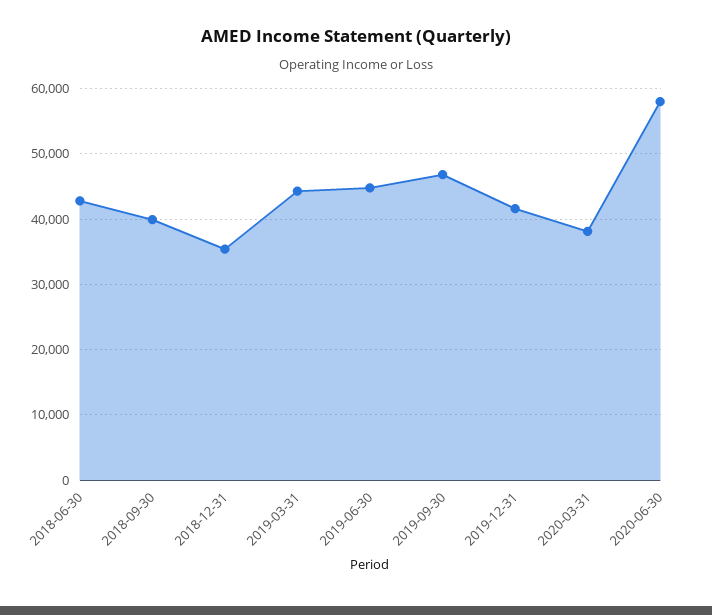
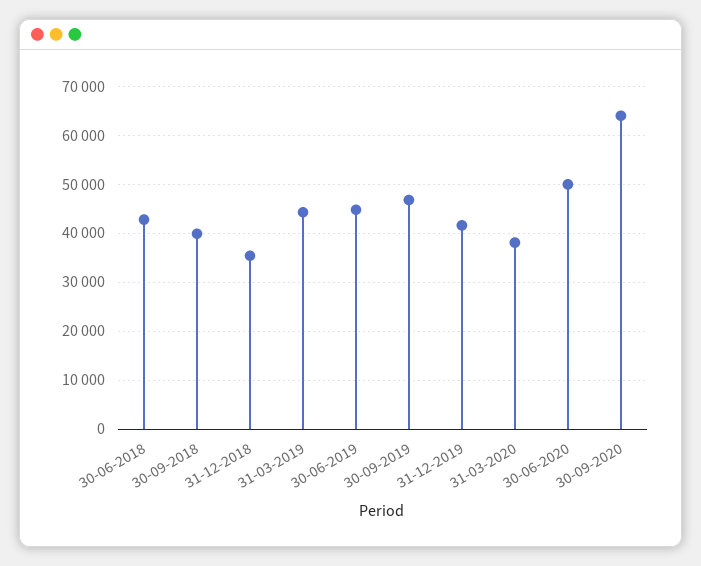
2020-06-30: 58000 -> 50000
30-09-2020: none -> 64000

